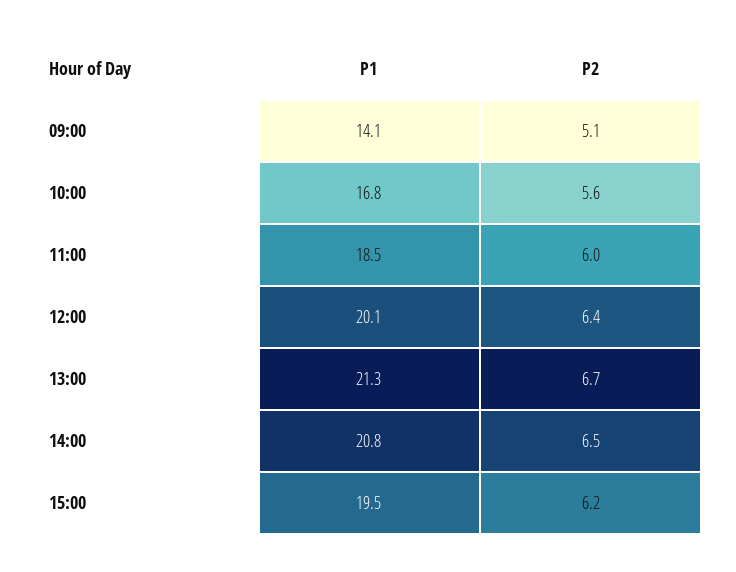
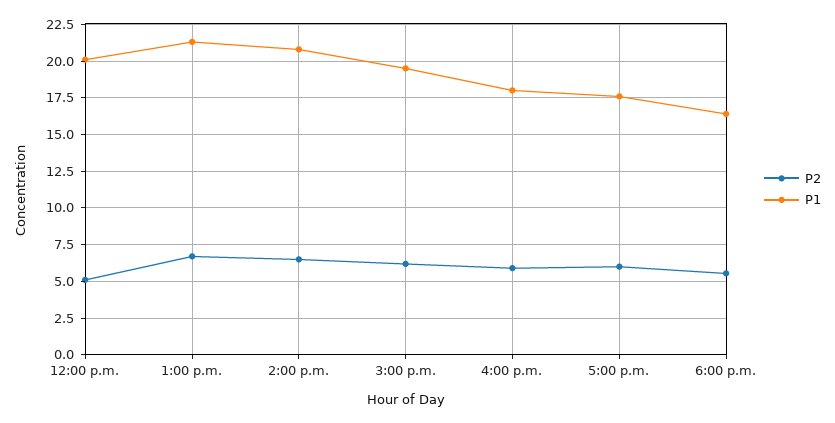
P1, 09:00: 14.1 -> none
P2, 09:00: 5.1 -> none
P1, 10:00: 16.8 -> none
P2, 10:00: 5.6 -> none
P1, 11:00: 18.5 -> none
P2, 11:00: 6 -> none
P2, 12:00: 6.4 -> 5
P2, 4:00 p.m.: none -> 6
P1, 4:00 p.m.: none -> 18
P2, 5:00 p.m.: none -> 6
P1, 5:00 p.m.: none -> 17.5
P2, 6:00 p.m.: none -> 5.5
P1, 6:00 p.m.: none -> 16.5

